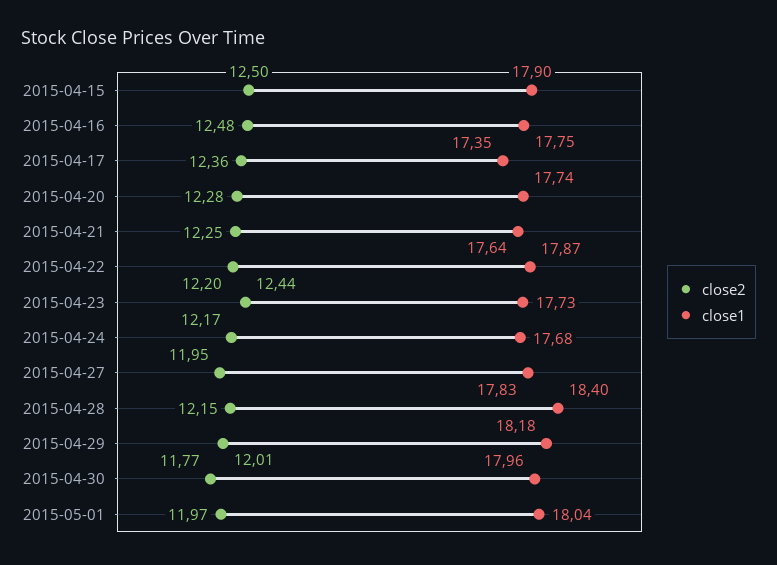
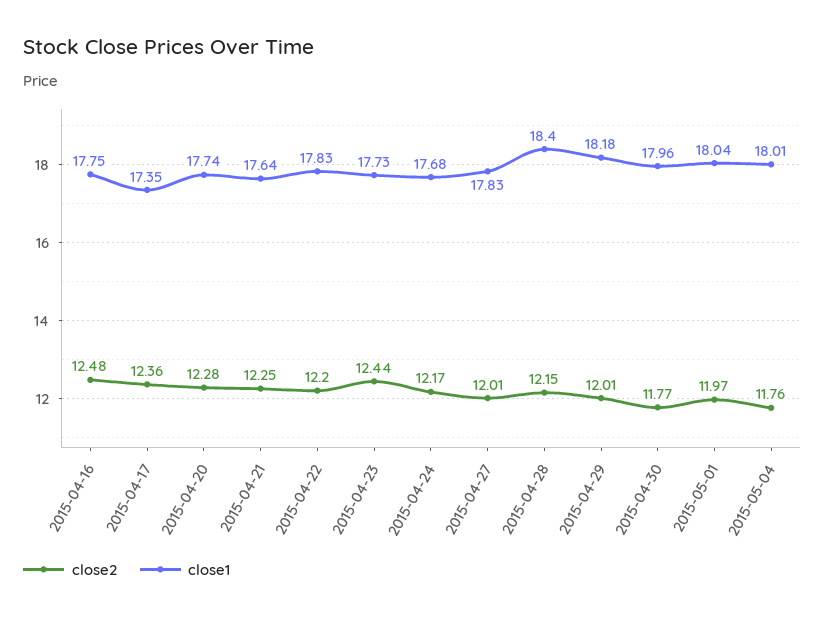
close2, 2015-04-15: 12.5 -> none
close1, 2015-04-15: 17.9 -> none
close1, 2015-04-22: 17.87 -> 17.83
close2, 2015-04-27: 11.95 -> 12.01
close2, 2015-05-04: none -> 11.76
close1, 2015-05-04: none -> 18.01

